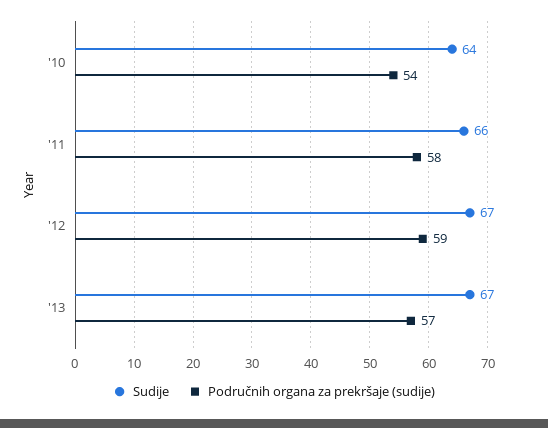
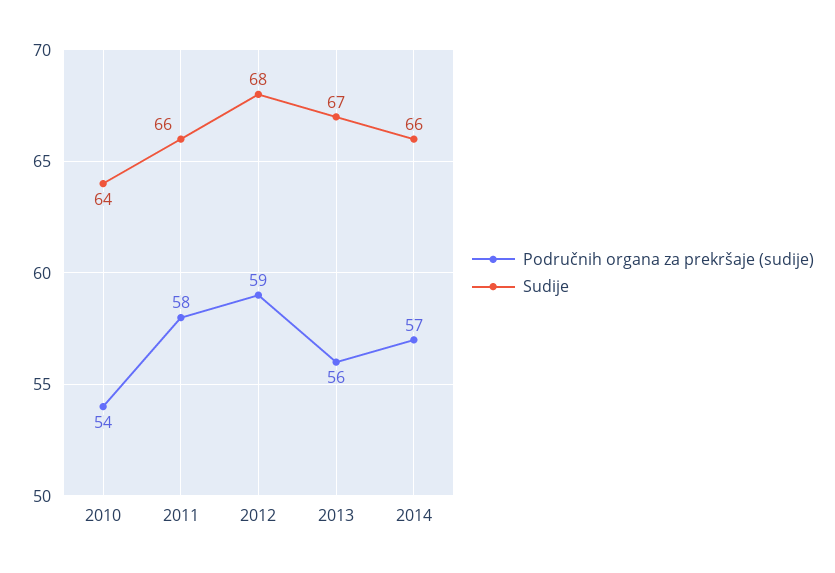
Sudije, '12: 67 -> 68
Područnih organa za prekršaje (sudije), '13: 57 -> 56
Područnih organa za prekršaje (sudije), 2014: none -> 57
Sudije, 2014: none -> 66

